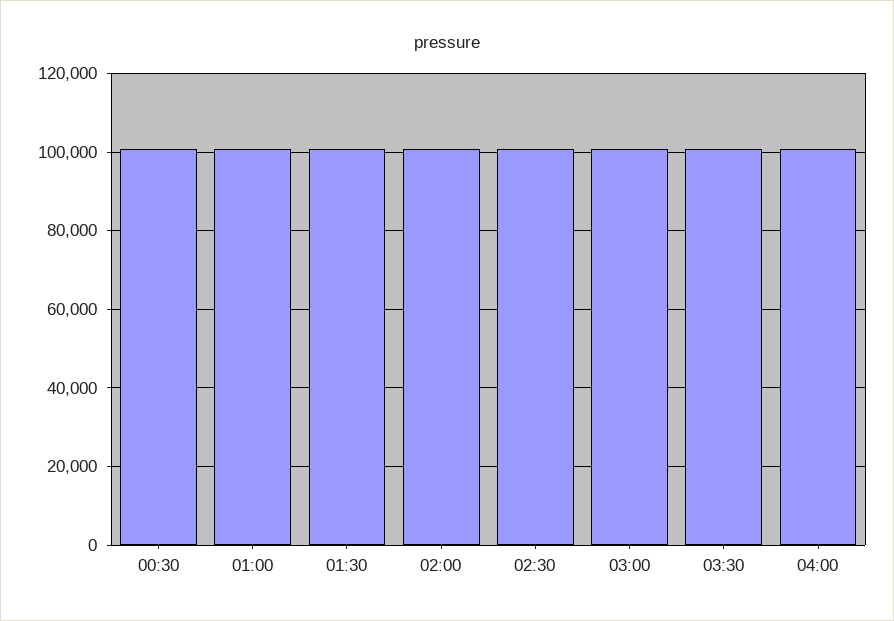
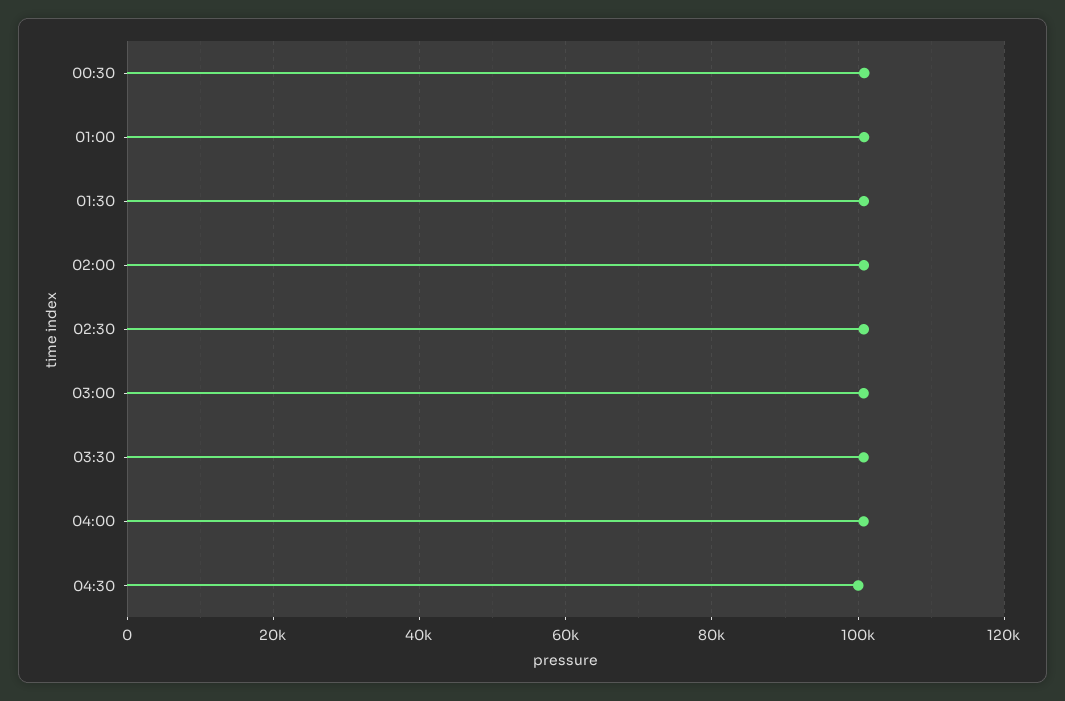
04:30: none -> 100000

